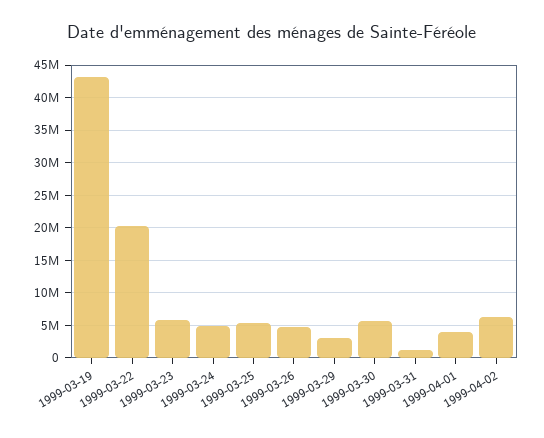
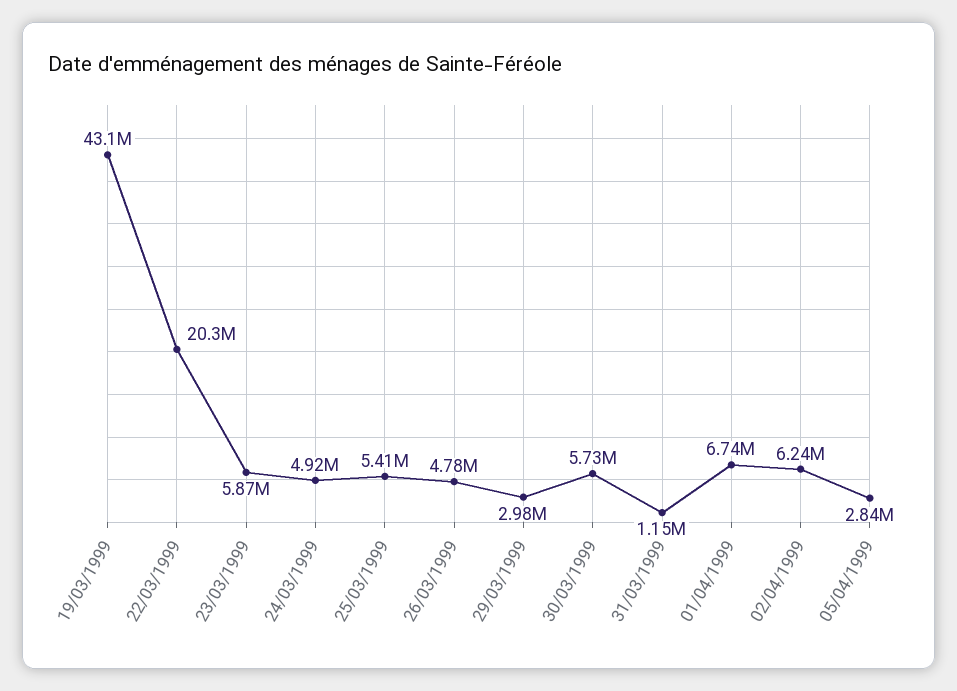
1999-04-01: 4000000 -> 6740000
05/04/1999: none -> 2840000

